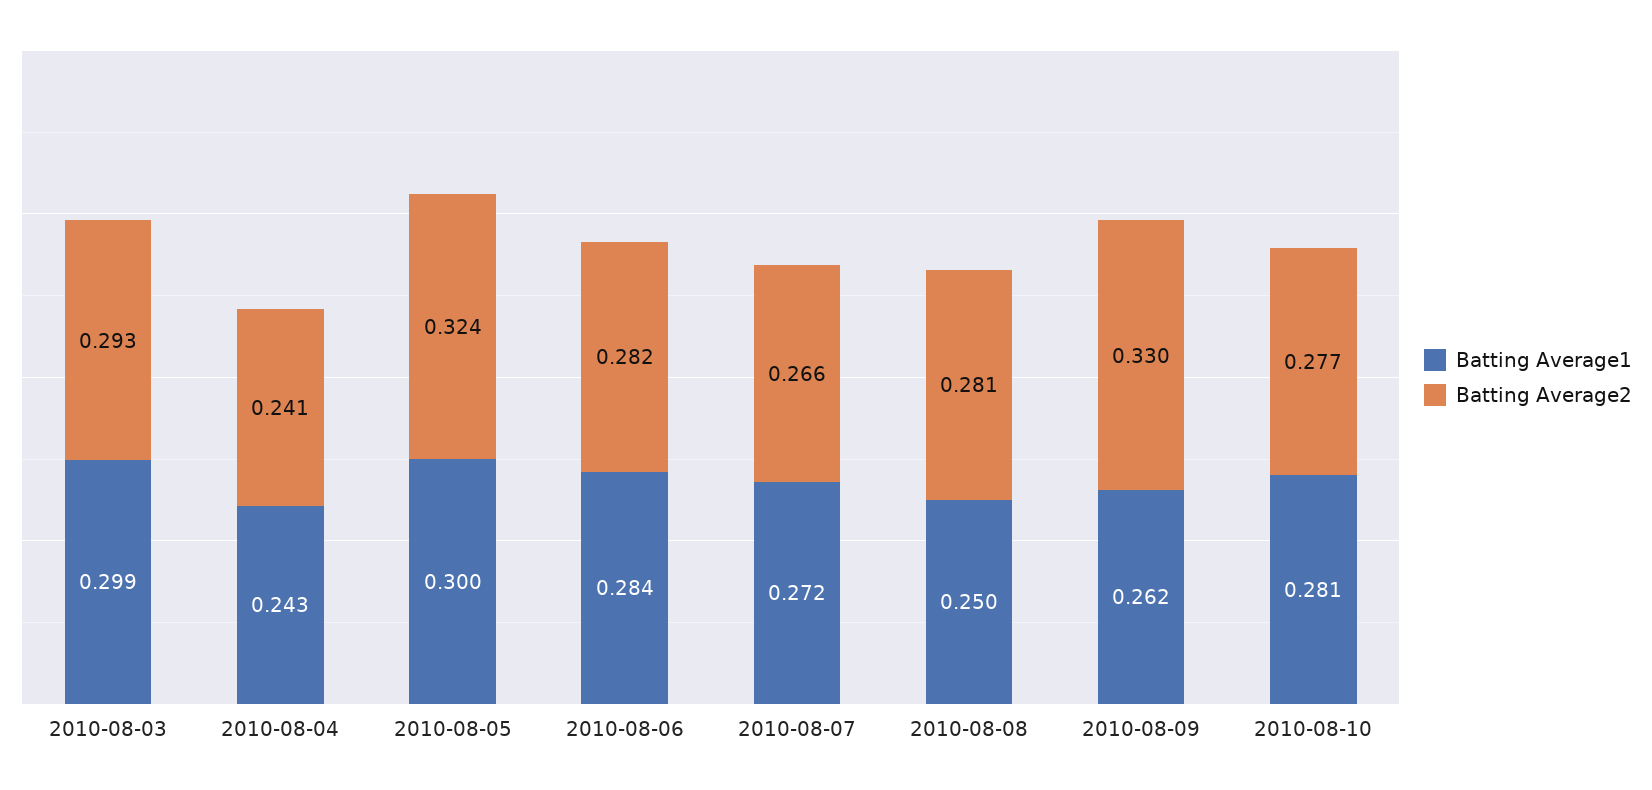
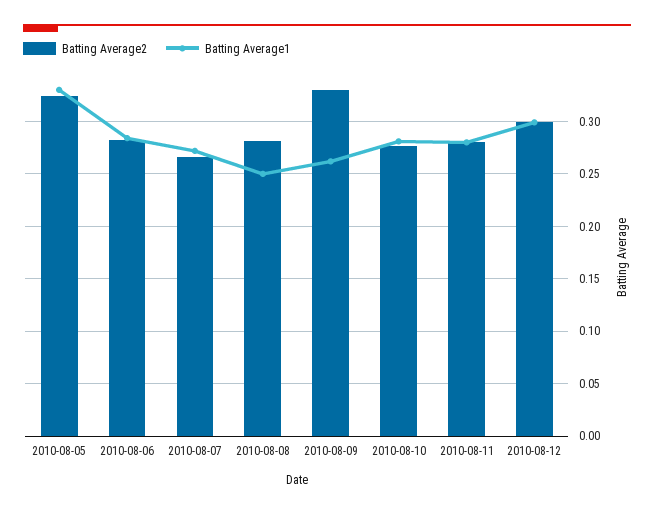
Batting Average1, 2010-08-03: 0.299 -> none
Batting Average2, 2010-08-03: 0.293 -> none
Batting Average1, 2010-08-04: 0.243 -> none
Batting Average2, 2010-08-04: 0.241 -> none
Batting Average1, 2010-08-05: 0.3 -> 0.33
Batting Average2, 2010-08-11: none -> 0.28
Batting Average1, 2010-08-11: none -> 0.28
Batting Average2, 2010-08-12: none -> 0.3
Batting Average1, 2010-08-12: none -> 0.3

